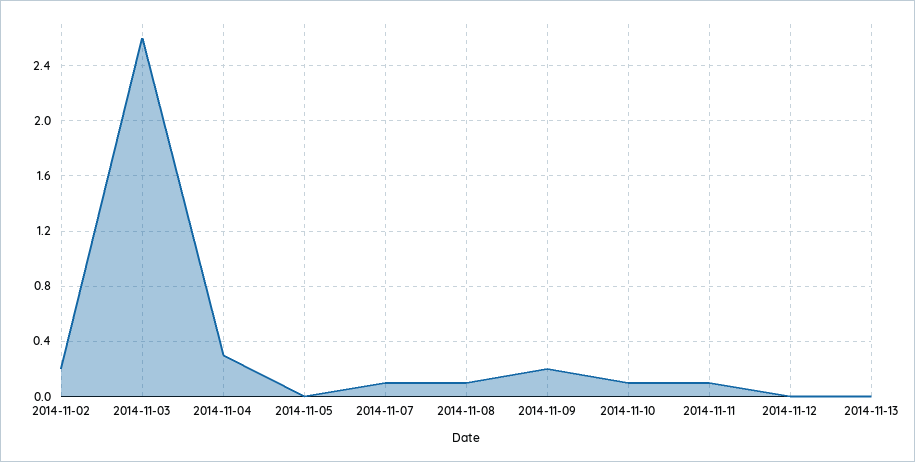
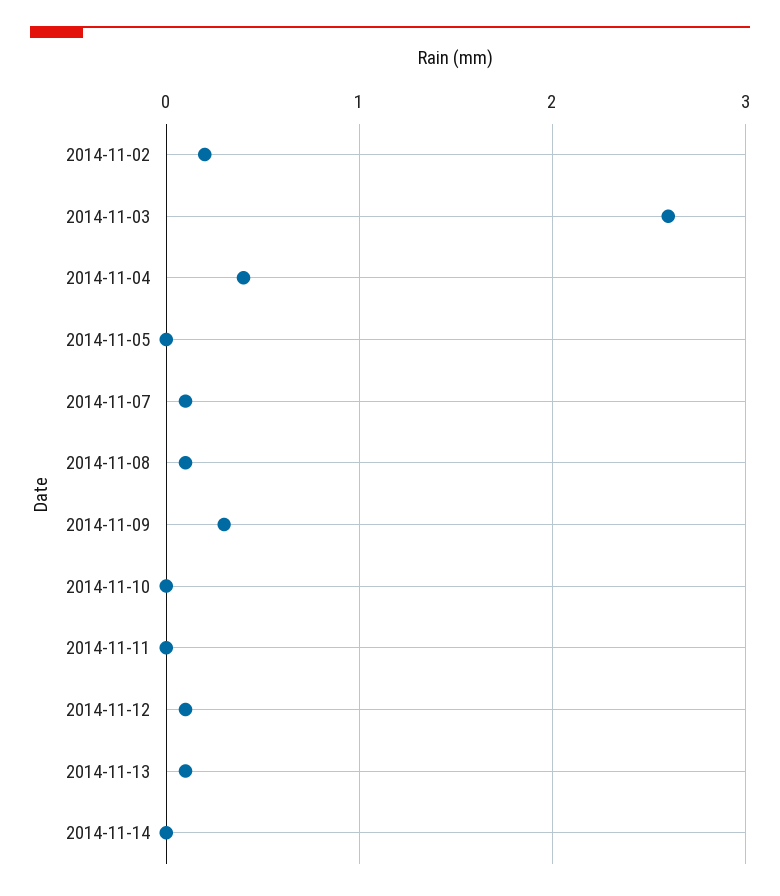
2014-11-04: 0.3 -> 0.4
2014-11-09: 0.2 -> 0.3
2014-11-10: 0.1 -> 0
2014-11-11: 0.1 -> 0
2014-11-12: 0 -> 0.1
2014-11-13: 0 -> 0.1
2014-11-14: none -> 0

